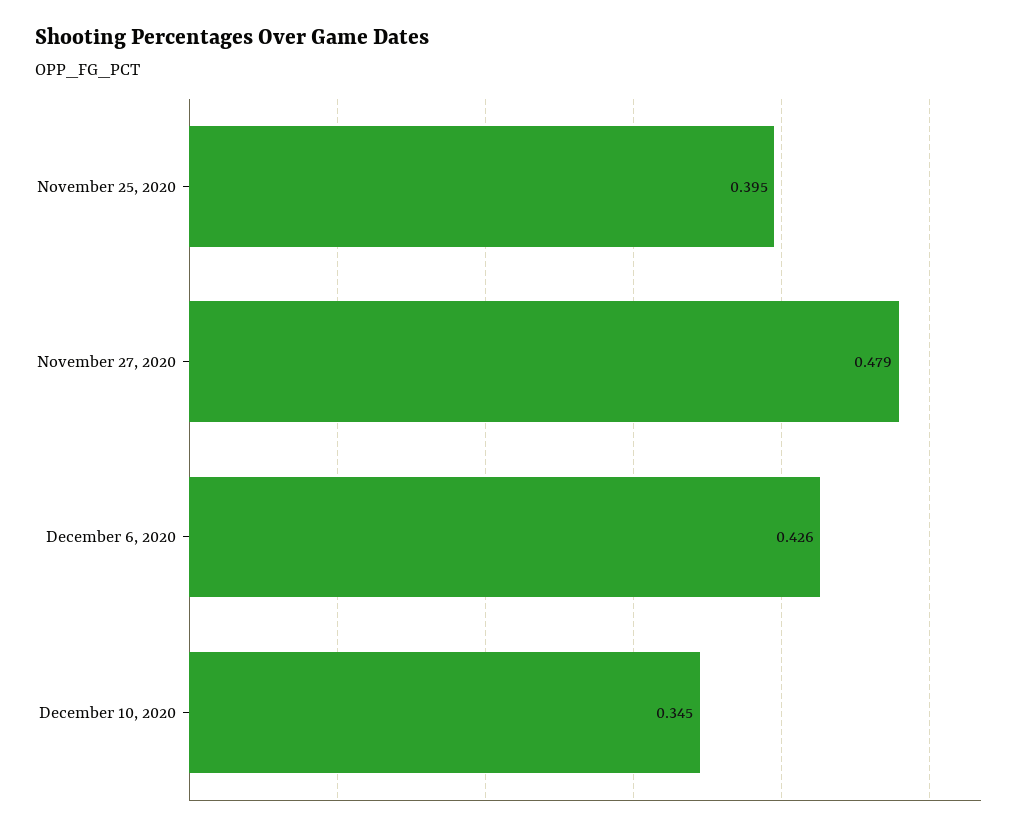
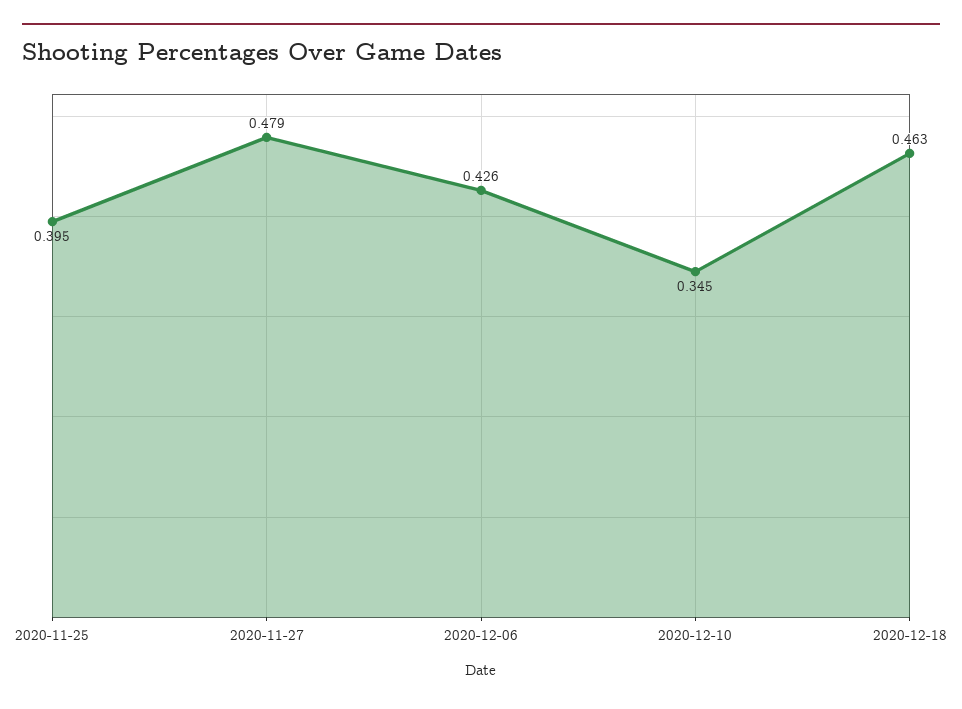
2020-12-18: none -> 0.463

